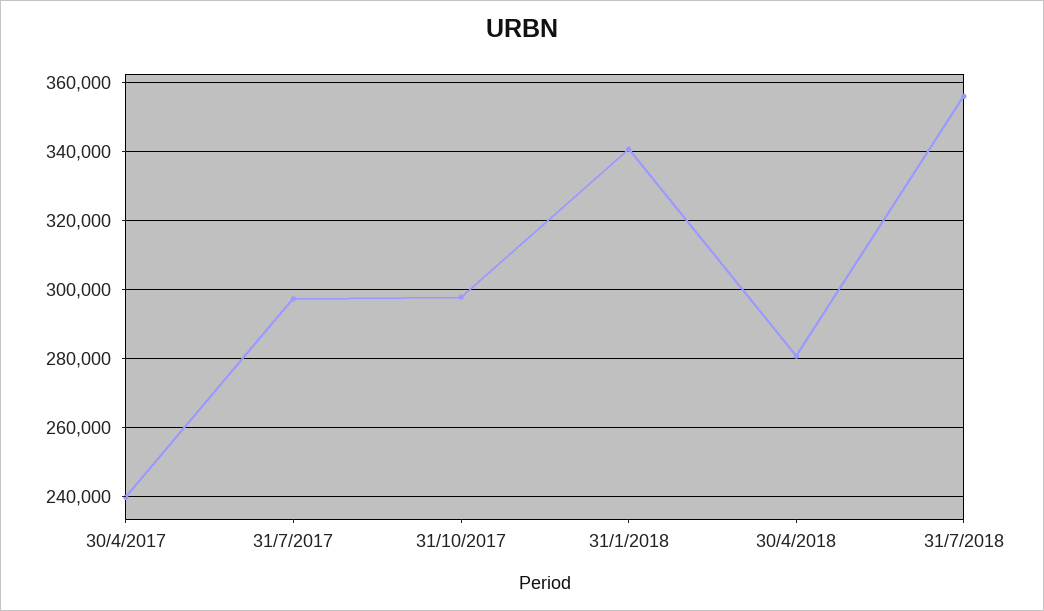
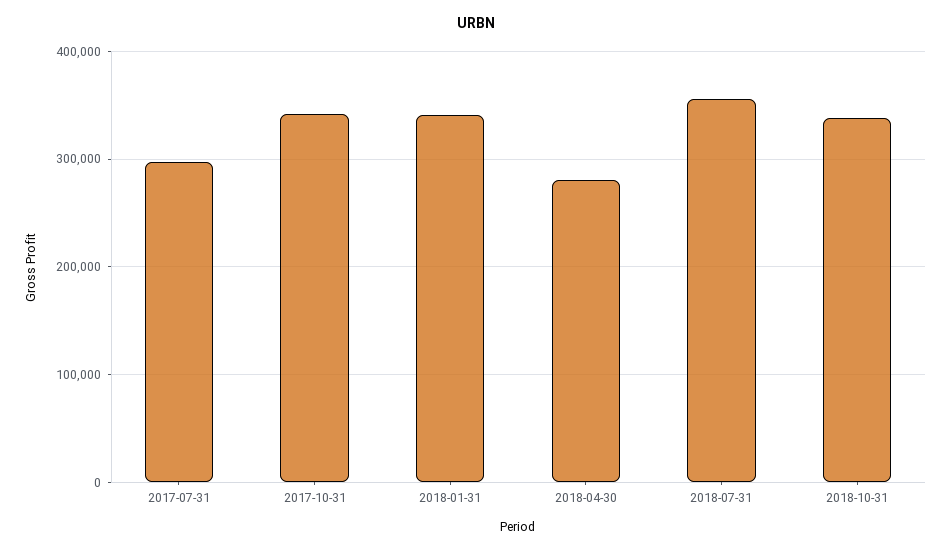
30/4/2017: 240000 -> none
31/10/2017: 298000 -> 340000
2018-10-31: none -> 340000

